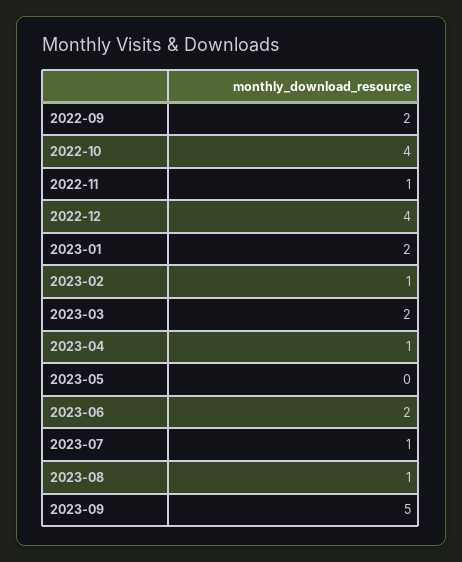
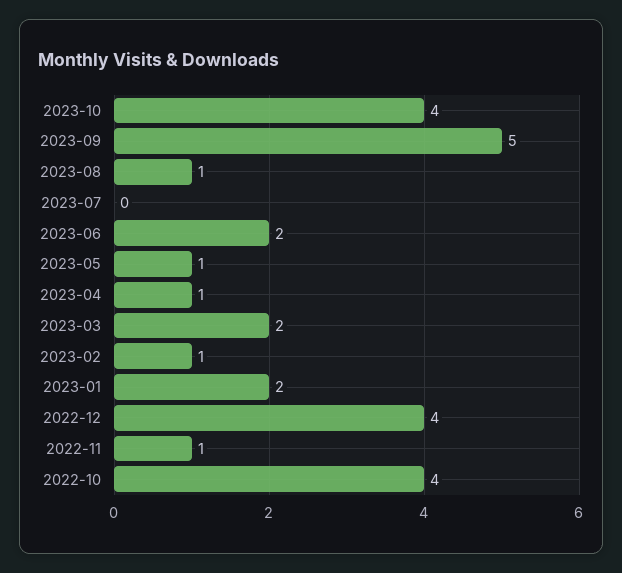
2022-09: 2 -> none
2023-05: 0 -> 1
2023-07: 1 -> 0
2023-10: none -> 4

